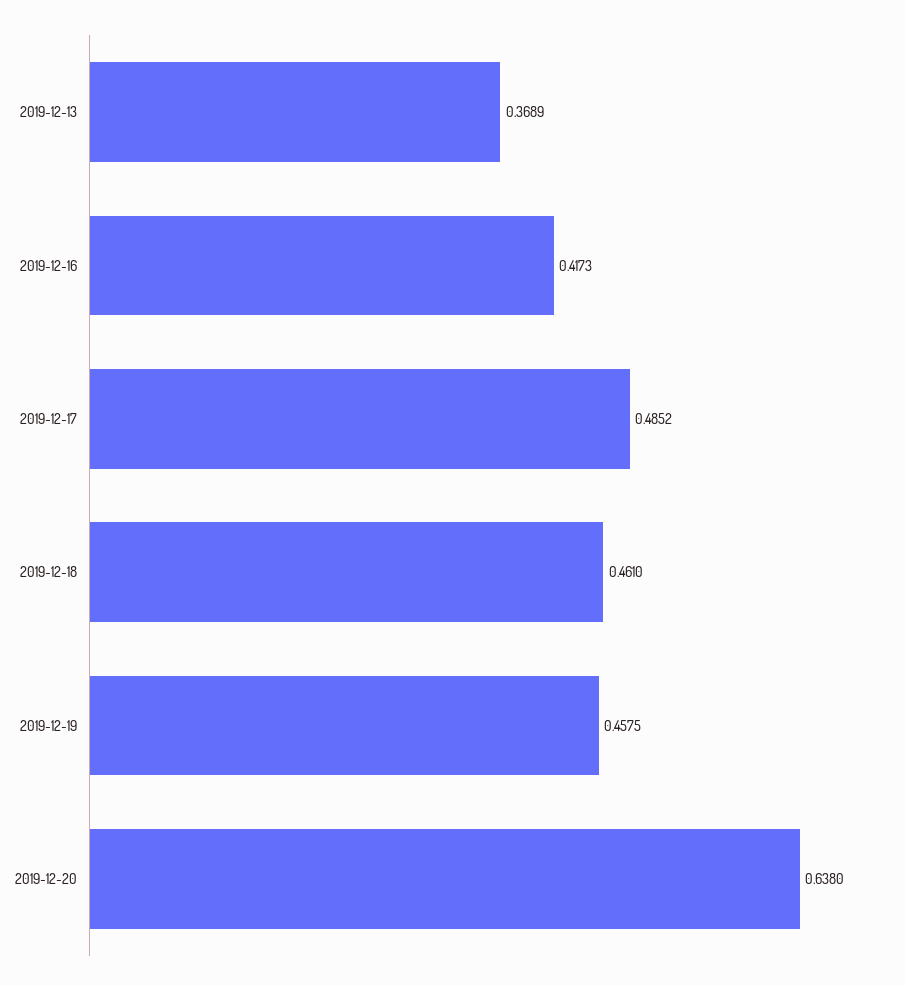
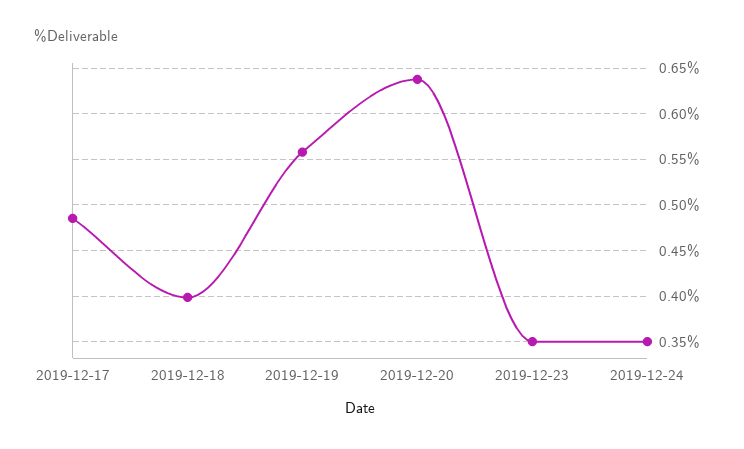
2019-12-13: 0.3689 -> none
2019-12-16: 0.4173 -> none
2019-12-18: 0.461 -> 0.4
2019-12-19: 0.4575 -> 0.56
2019-12-23: none -> 0.35
2019-12-24: none -> 0.35

